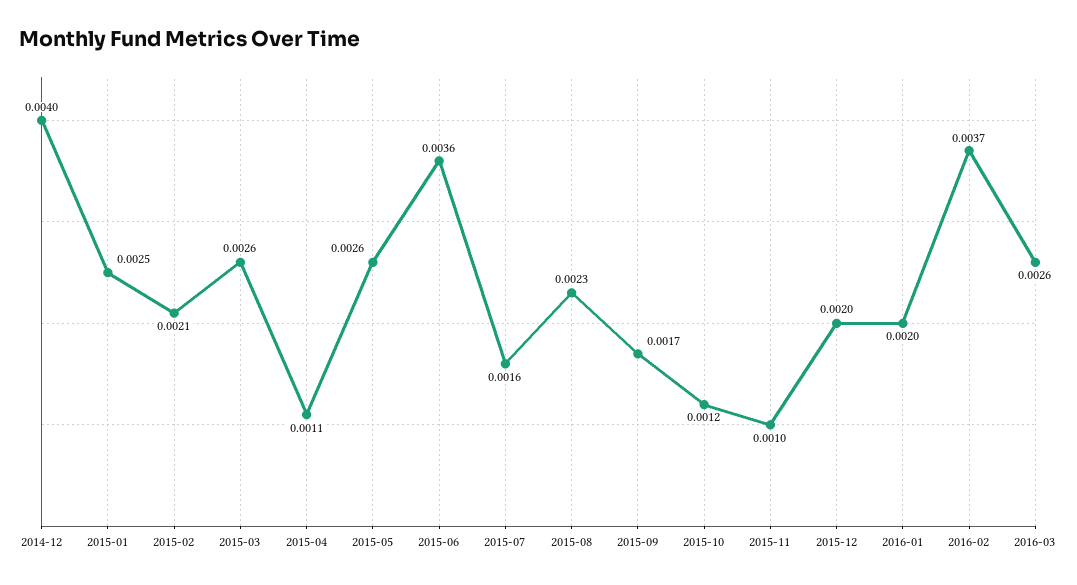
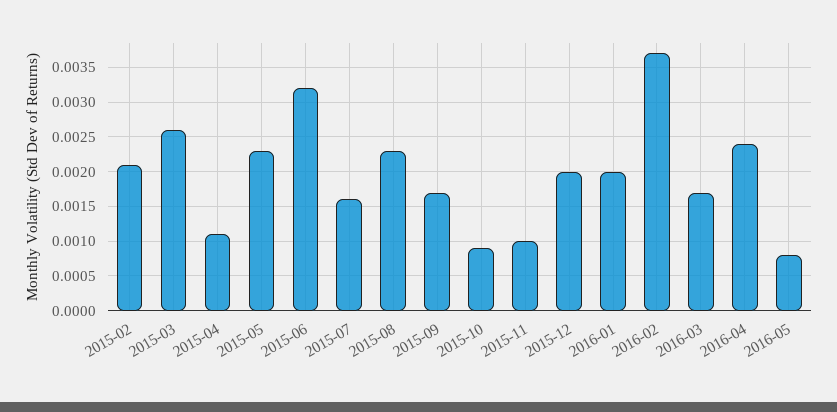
2014-12: 0.004 -> none
2015-01: 0.0025 -> none
2015-05: 0.0026 -> 0.0023
2015-06: 0.0036 -> 0.0032
2015-10: 0.0012 -> 0.0009
2016-03: 0.0026 -> 0.0017
2016-04: none -> 0.0024
2016-05: none -> 0.0008

